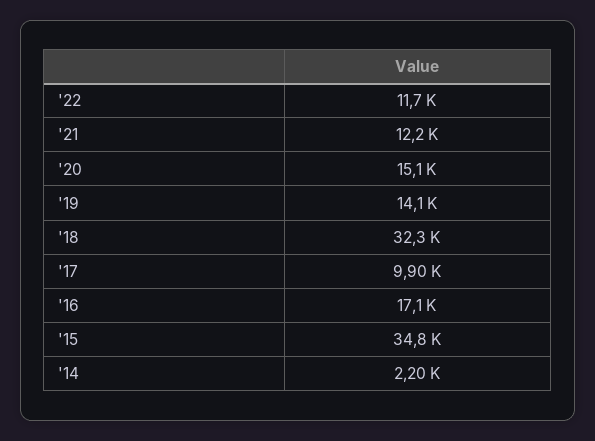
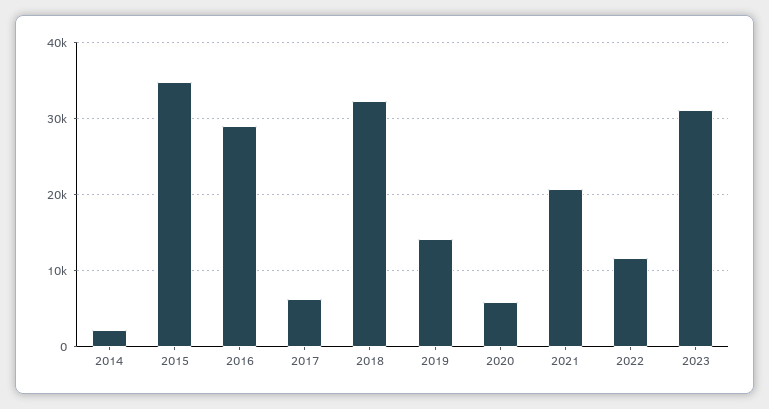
'21: 12200 -> 21000
'20: 15100 -> 6000
'17: 9900 -> 6000
'16: 17100 -> 29000
2023: none -> 31000

